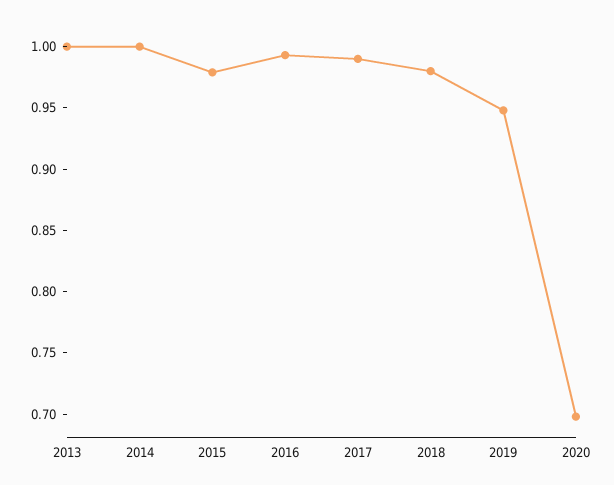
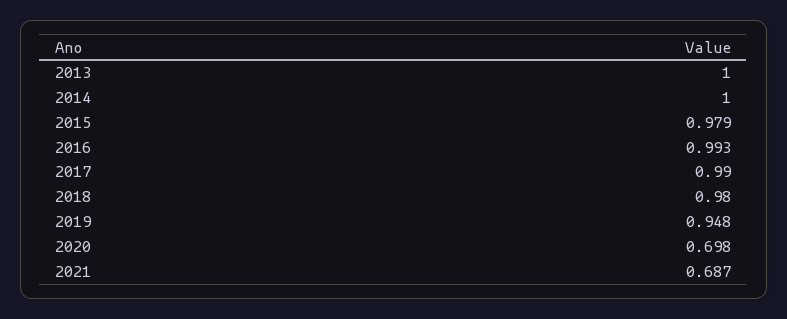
2021: none -> 0.687

